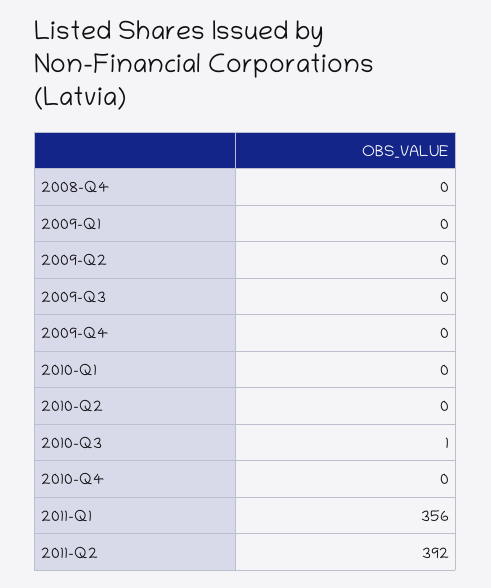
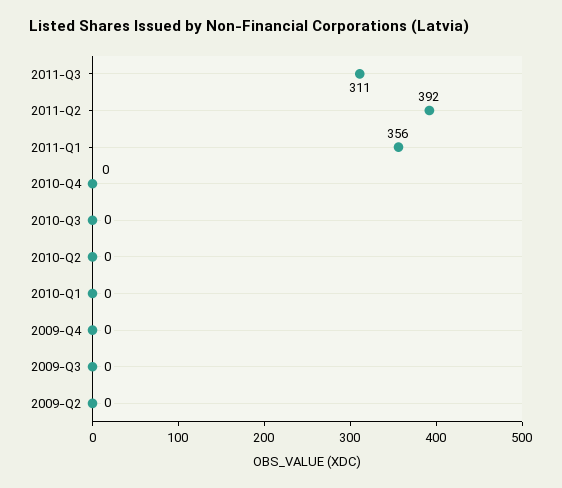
2008-Q4: 0 -> none
2009-Q1: 0 -> none
2010-Q3: 1 -> 0
2011-Q3: none -> 311

